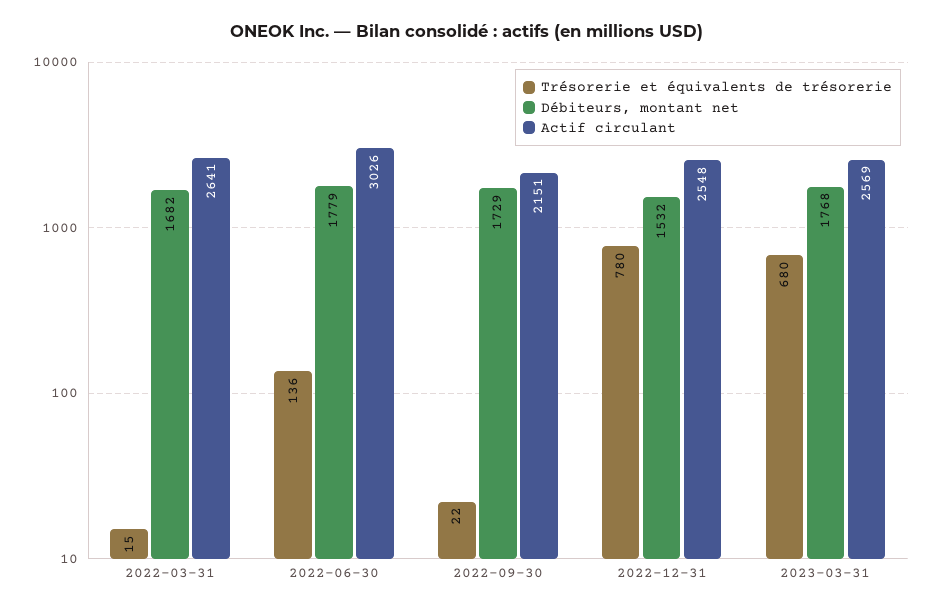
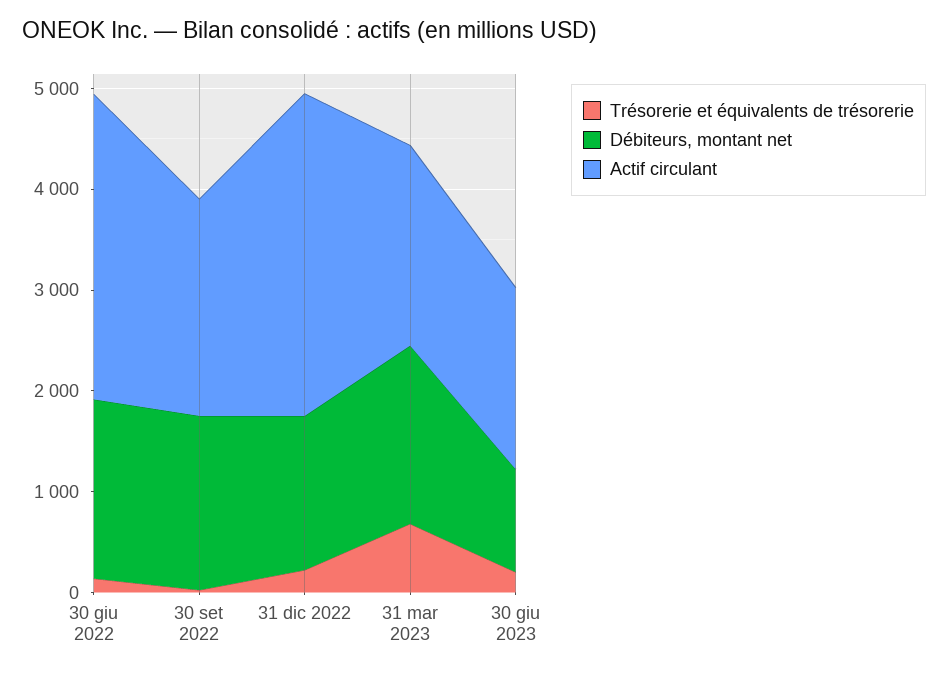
Trésorerie et équivalents de trésorerie, 2022-03-31: 15 -> none
Débiteurs, montant net, 2022-03-31: 1682 -> none
Actif circulant, 2022-03-31: 2641 -> none
Trésorerie et équivalents de trésorerie, 2022-12-31: 780 -> 200
Actif circulant, 2022-12-31: 2548 -> 3200
Actif circulant, 2023-03-31: 2569 -> 2000
Trésorerie et équivalents de trésorerie, 30 giu 2023: none -> 200
Débiteurs, montant net, 30 giu 2023: none -> 1000
Actif circulant, 30 giu 2023: none -> 1800

